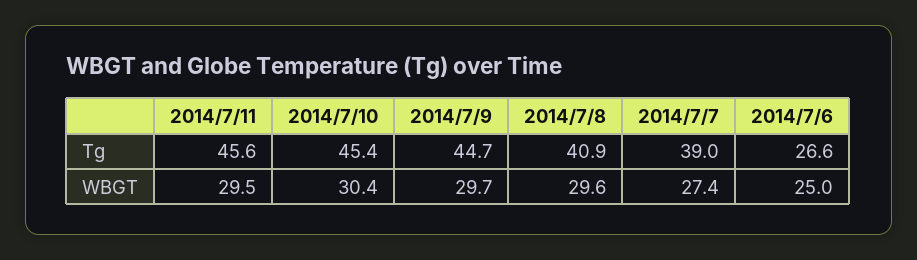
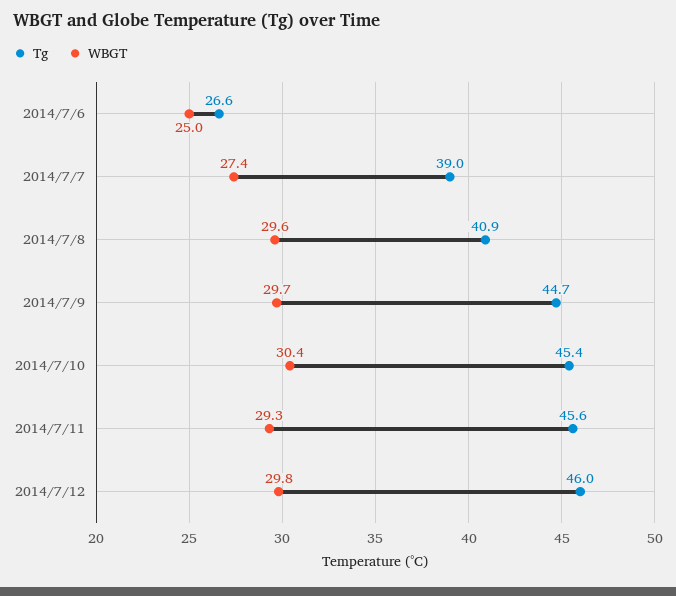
WBGT, 2014/7/11: 29.5 -> 29.3
Tg, 2014/7/12: none -> 46
WBGT, 2014/7/12: none -> 29.8

